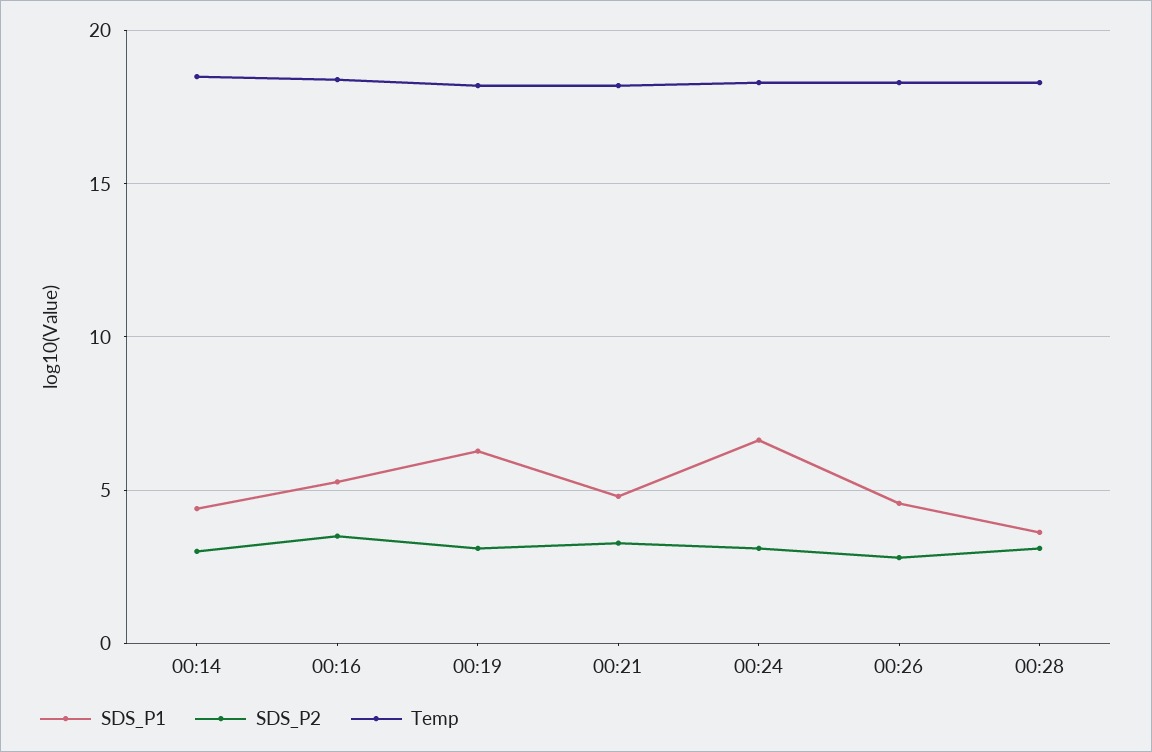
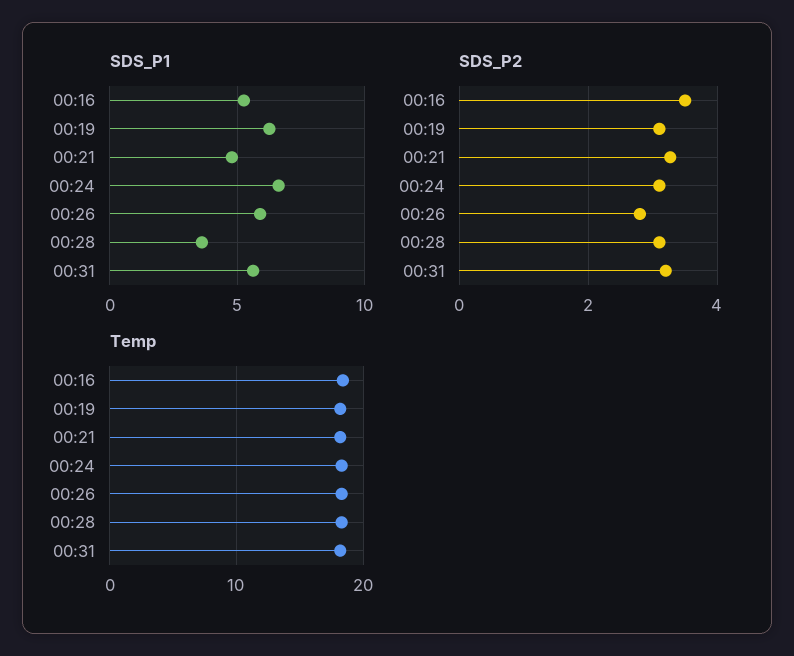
SDS_P1, 00:14: 4.5 -> none
SDS_P2, 00:14: 3 -> none
Temp, 00:14: 18.5 -> none
SDS_P1, 00:26: 4.5 -> 6
SDS_P1, 00:31: none -> 5.5
SDS_P2, 00:31: none -> 3.2
Temp, 00:31: none -> 18

